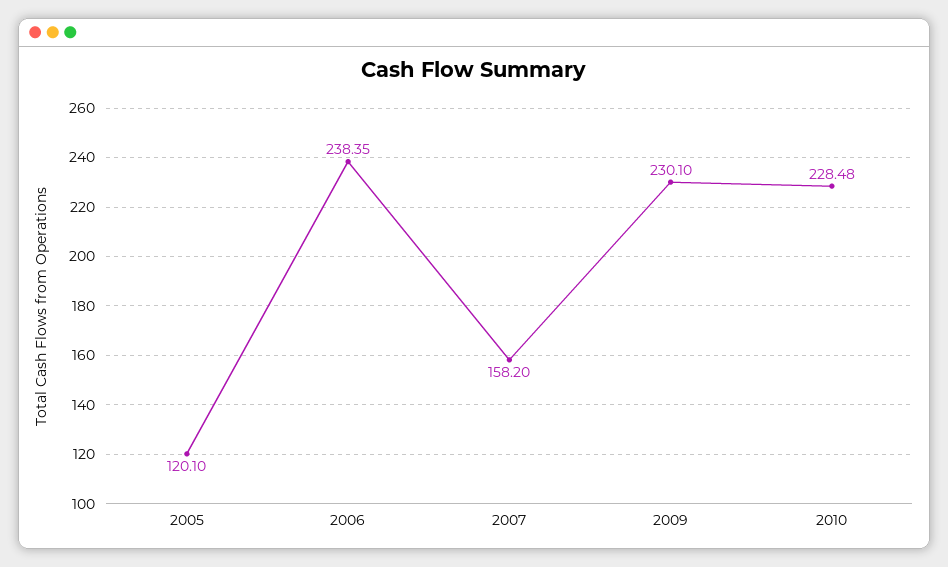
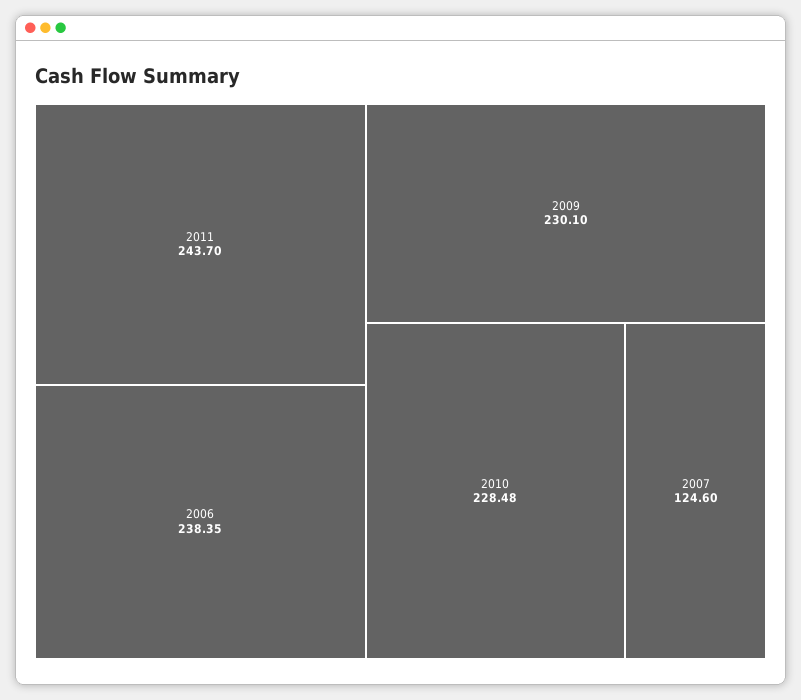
2005: 120.1 -> none
2007: 158.2 -> 124.6
2011: none -> 243.7

